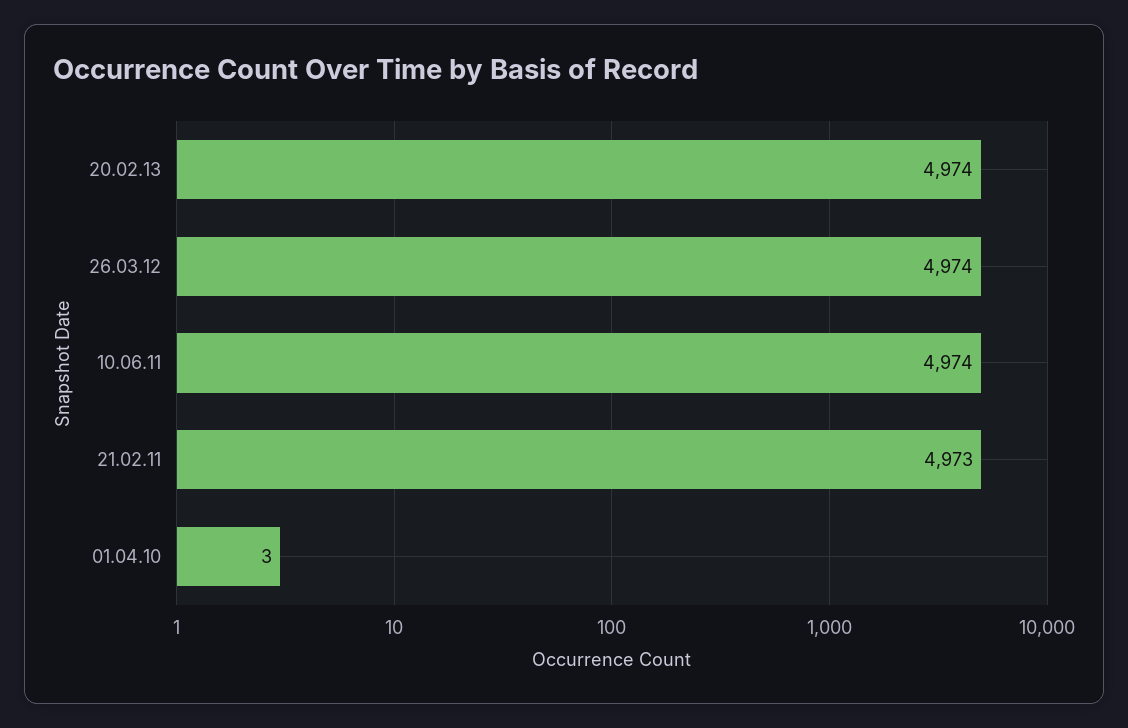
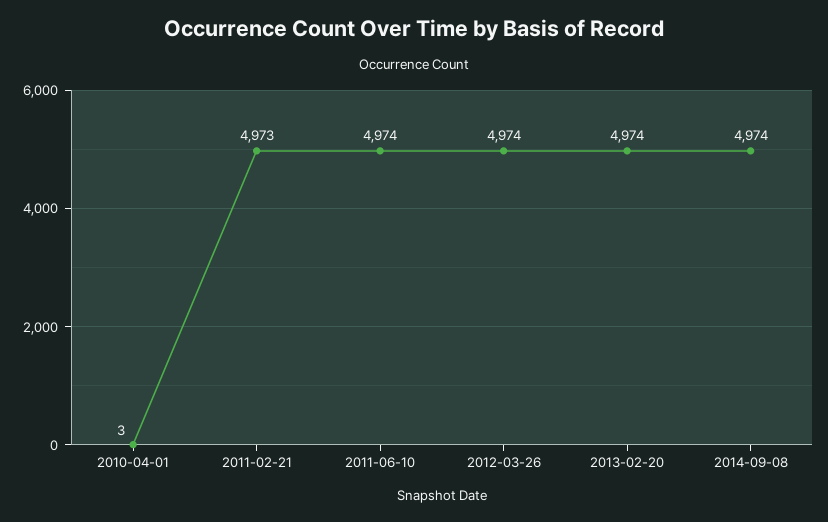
2014-09-08: none -> 4974

